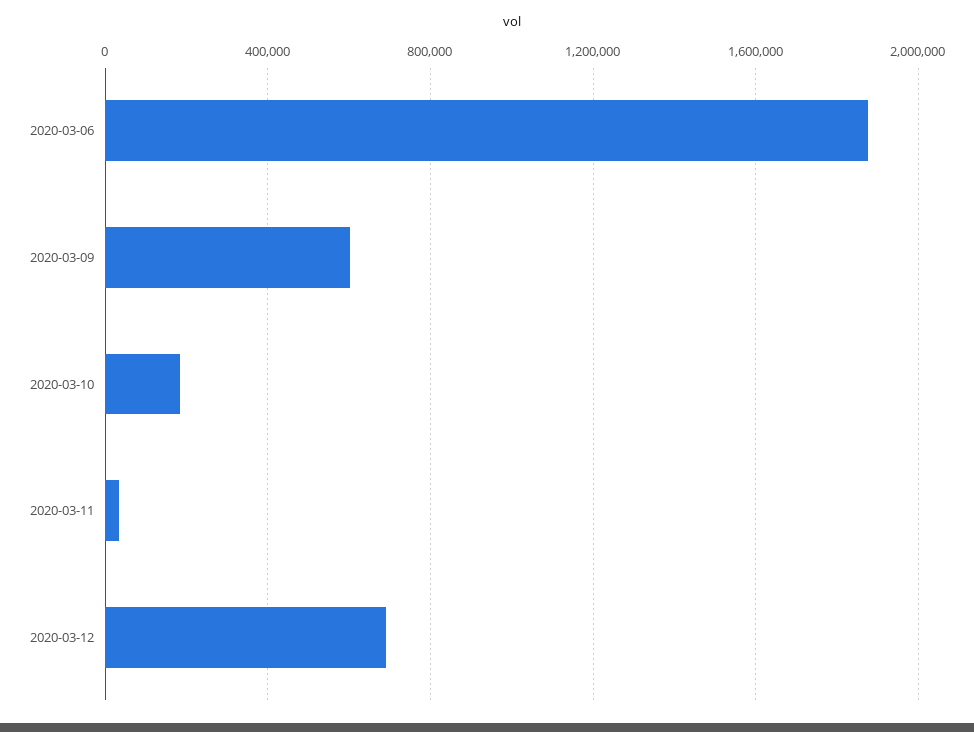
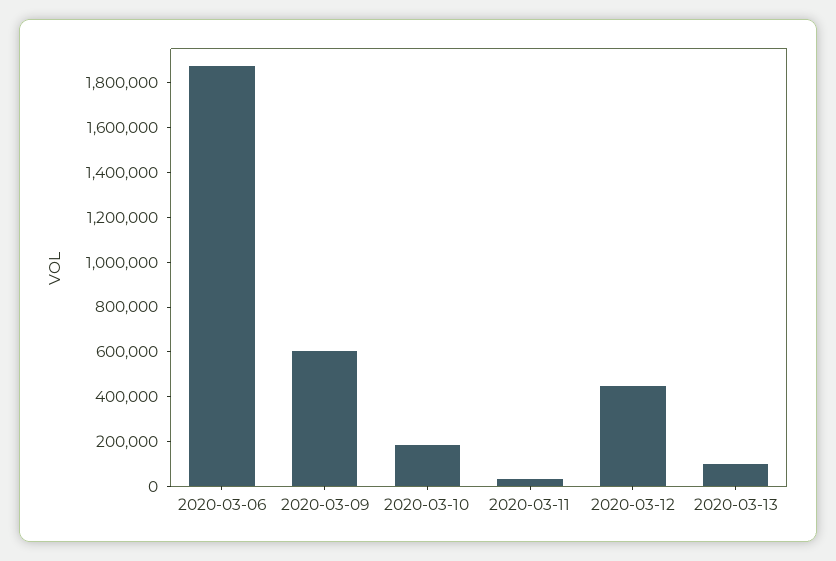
2020-03-12: 700000 -> 450000
2020-03-13: none -> 100000

